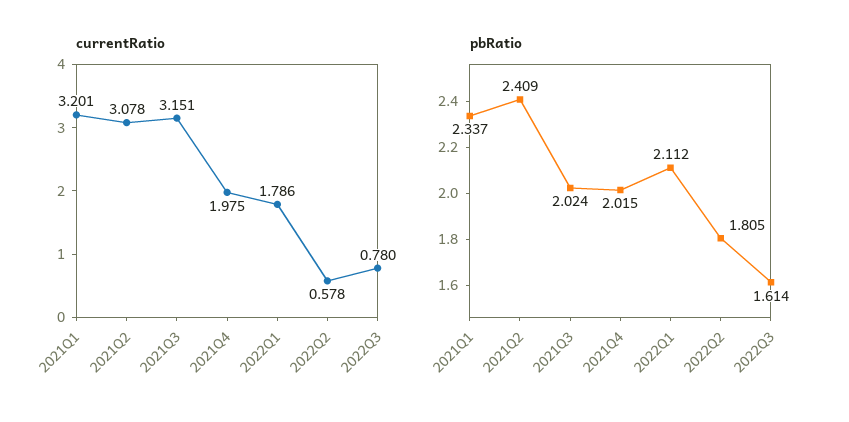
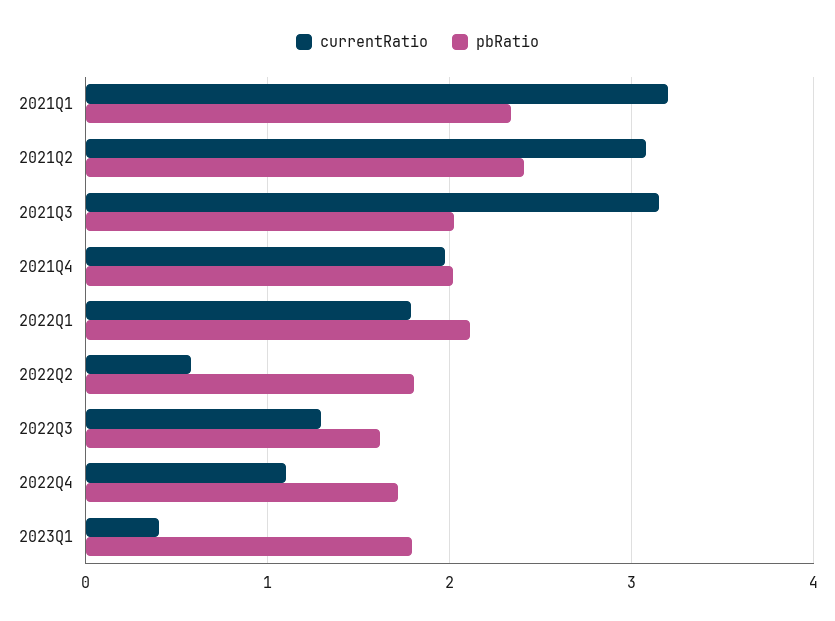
currentRatio, 2022Q3: 0.78 -> 1.3
currentRatio, 2022Q4: none -> 1.1
pbRatio, 2022Q4: none -> 1.7
currentRatio, 2023Q1: none -> 0.4
pbRatio, 2023Q1: none -> 1.8

